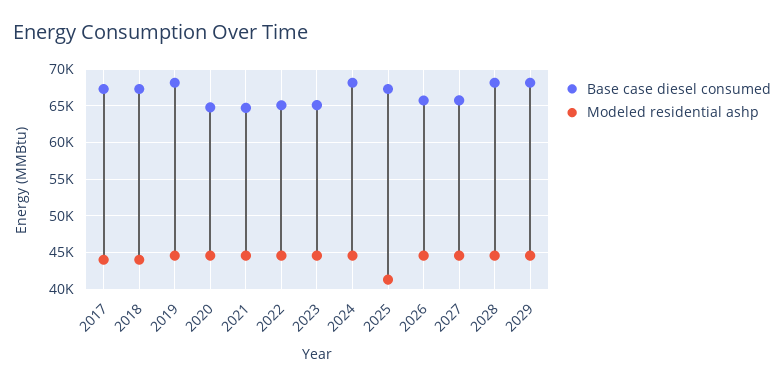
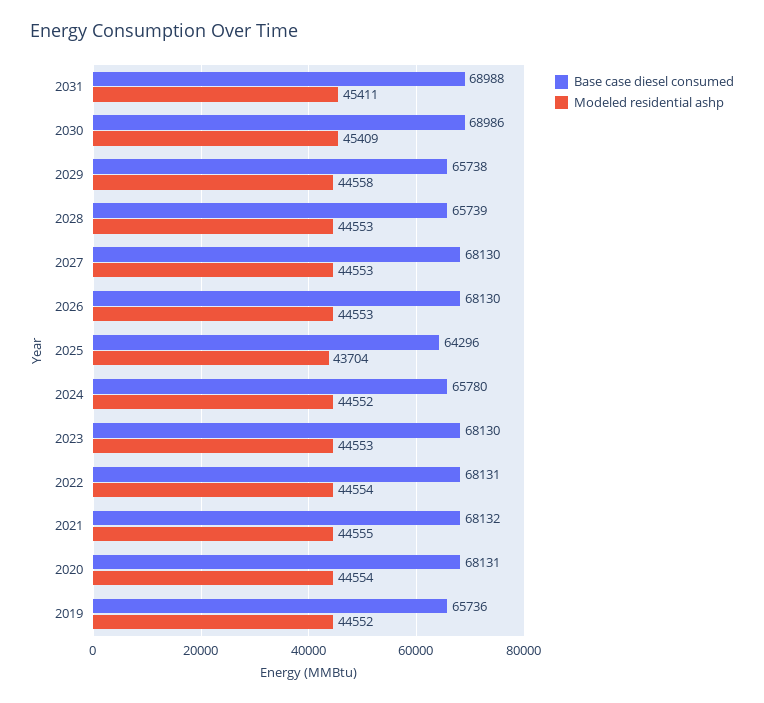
Base case diesel consumed, 2017: 67000 -> none
Modeled residential ashp, 2017: 44000 -> none
Base case diesel consumed, 2018: 67000 -> none
Modeled residential ashp, 2018: 44000 -> none
Base case diesel consumed, 2019: 68000 -> 65736
Base case diesel consumed, 2020: 65000 -> 68131
Base case diesel consumed, 2021: 65000 -> 68132
Base case diesel consumed, 2022: 65000 -> 68131
Base case diesel consumed, 2023: 65000 -> 68130
Base case diesel consumed, 2024: 68000 -> 65780
Base case diesel consumed, 2025: 67000 -> 64296
Modeled residential ashp, 2025: 41000 -> 43704
Base case diesel consumed, 2026: 66000 -> 68130
Base case diesel consumed, 2027: 66000 -> 68130
Base case diesel consumed, 2028: 68000 -> 65739
Base case diesel consumed, 2029: 68000 -> 65738
Base case diesel consumed, 2031: none -> 68988
Modeled residential ashp, 2031: none -> 45411
Base case diesel consumed, 2030: none -> 68986
Modeled residential ashp, 2030: none -> 45409

